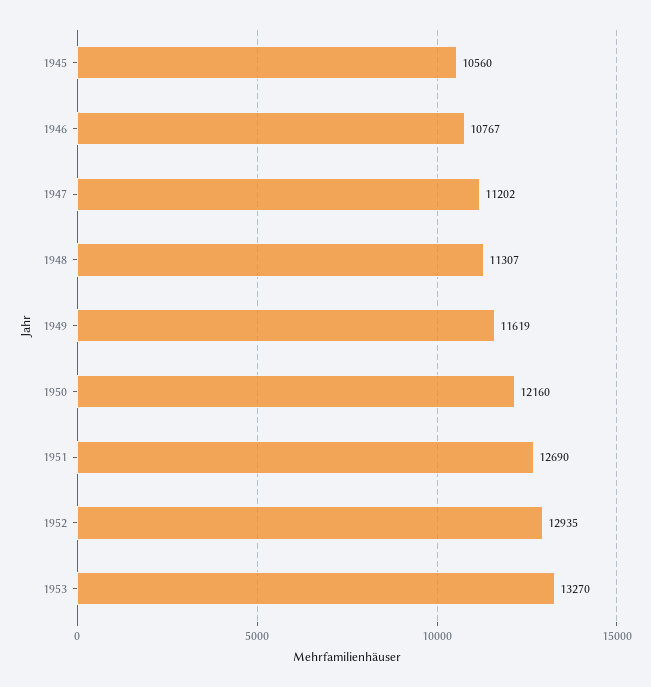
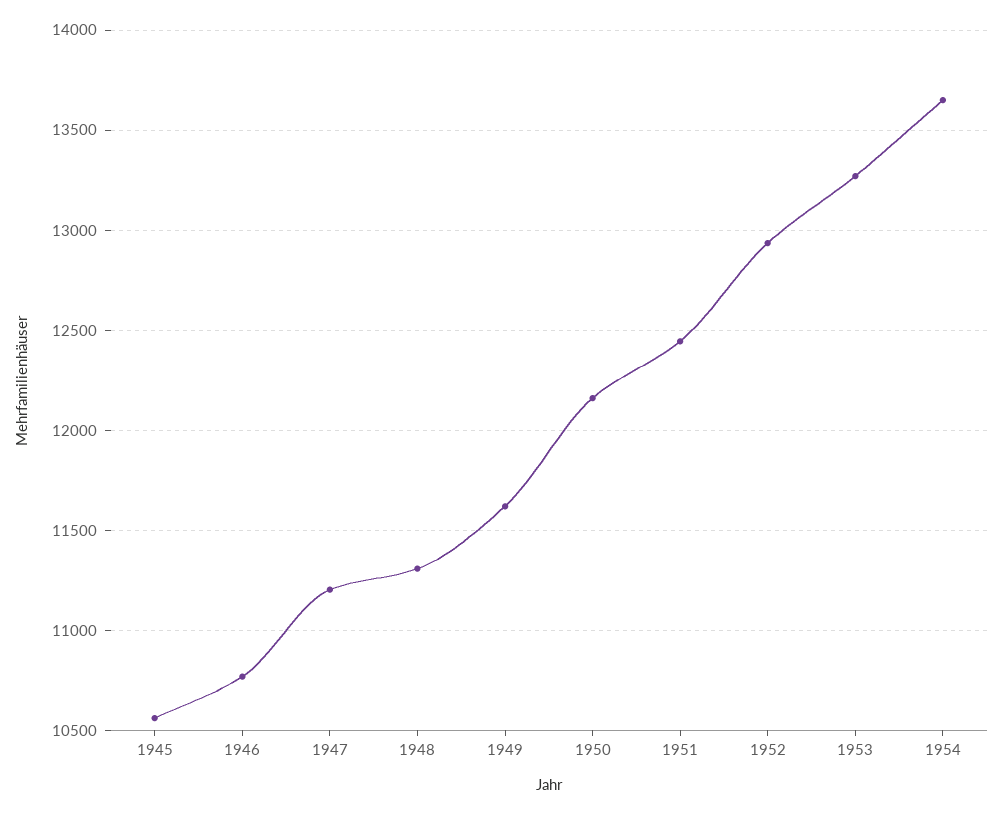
1951: 12690 -> 12450
1954: none -> 13650

